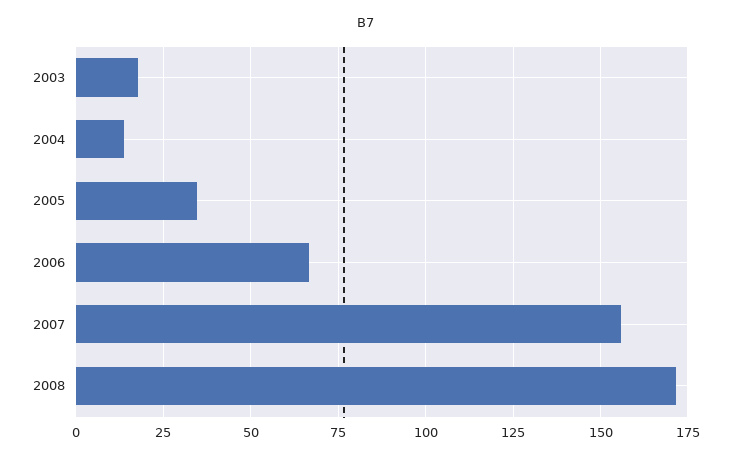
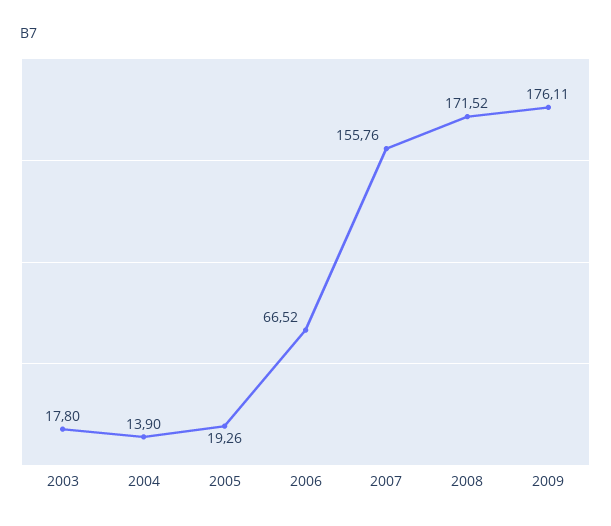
2005: 35 -> 19.26
2009: none -> 176.11

